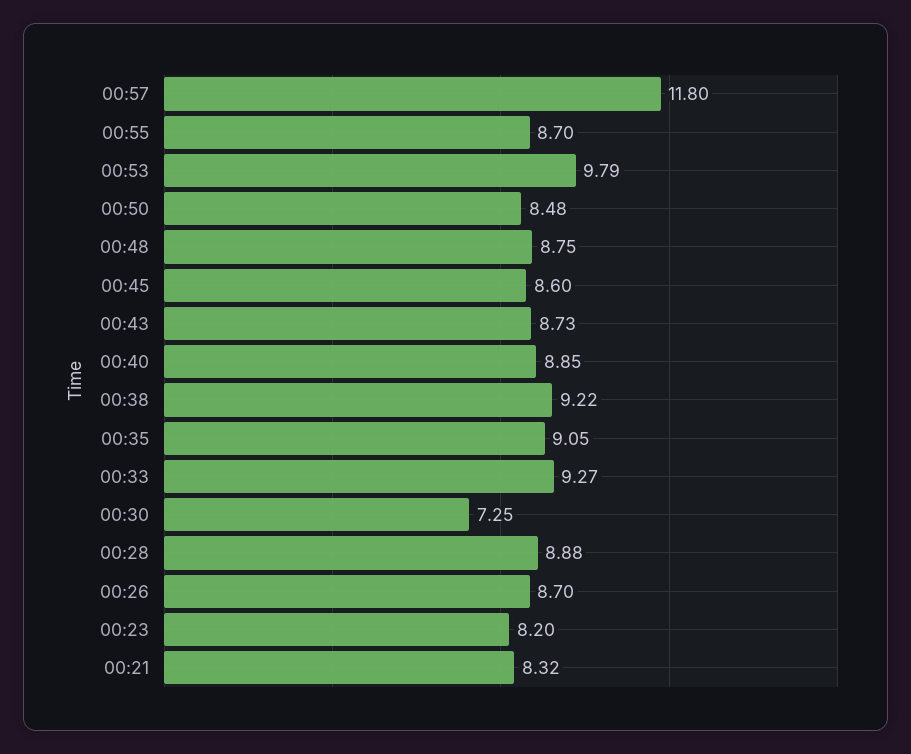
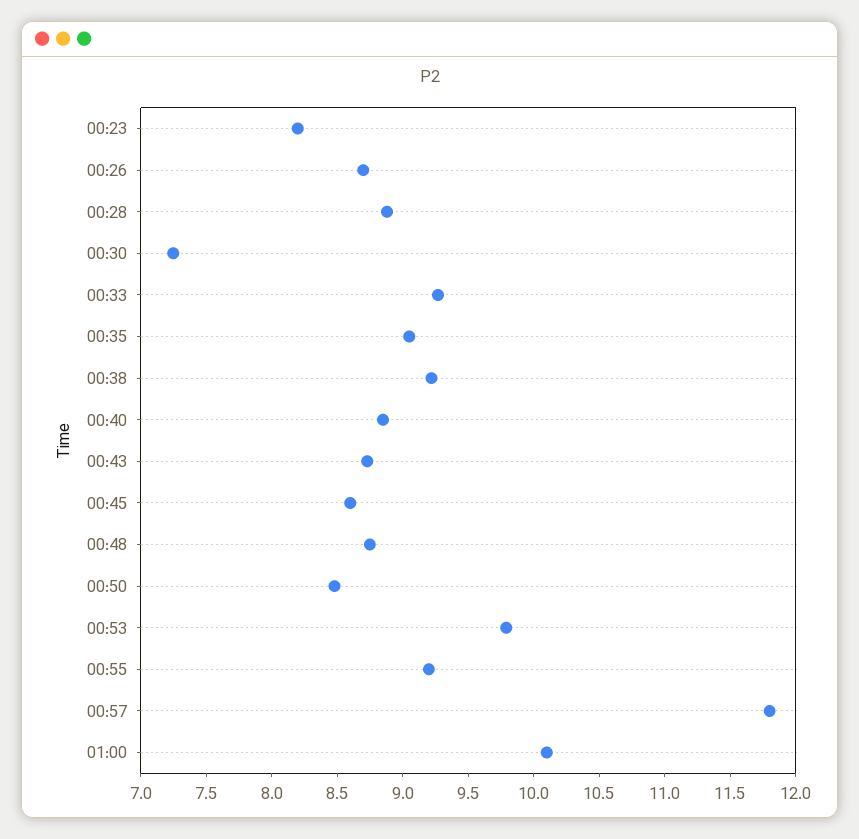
00:55: 8.7 -> 9.2
00:21: 8.32 -> none
01:00: none -> 10.1

